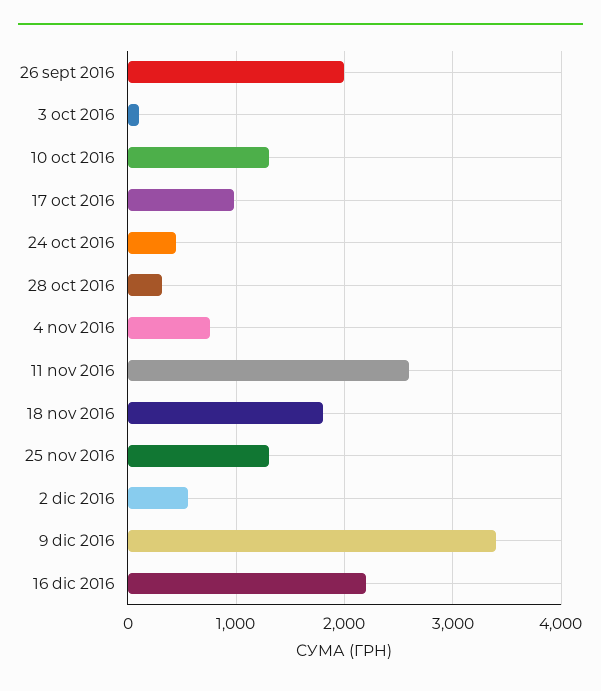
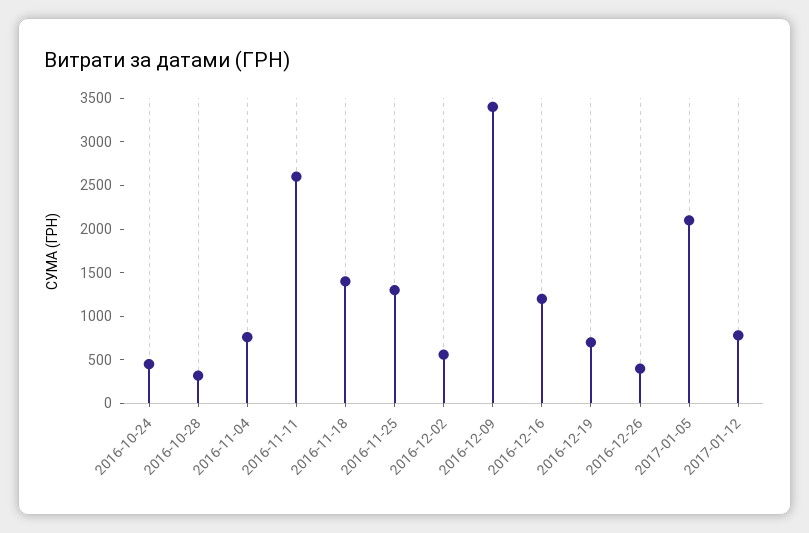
26 sept 2016: 2000 -> none
3 oct 2016: 100 -> none
10 oct 2016: 1300 -> none
17 oct 2016: 1000 -> none
18 nov 2016: 1800 -> 1400
16 dic 2016: 2200 -> 1200
2016-12-19: none -> 700
2016-12-26: none -> 400
2017-01-05: none -> 2100
2017-01-12: none -> 800

